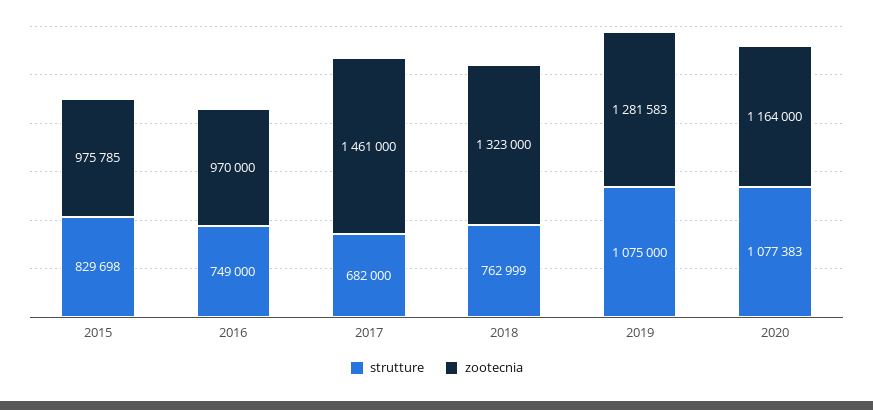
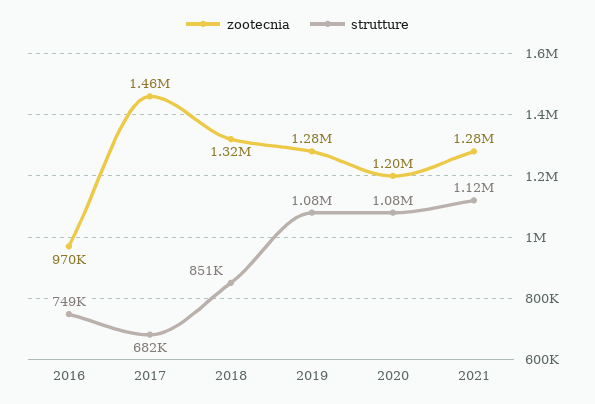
strutture, 2015: 829698 -> none
zootecnia, 2015: 975785 -> none
strutture, 2018: 762999 -> 851000
zootecnia, 2020: 1164000 -> 1200000
zootecnia, 2021: none -> 1280000
strutture, 2021: none -> 1120000

